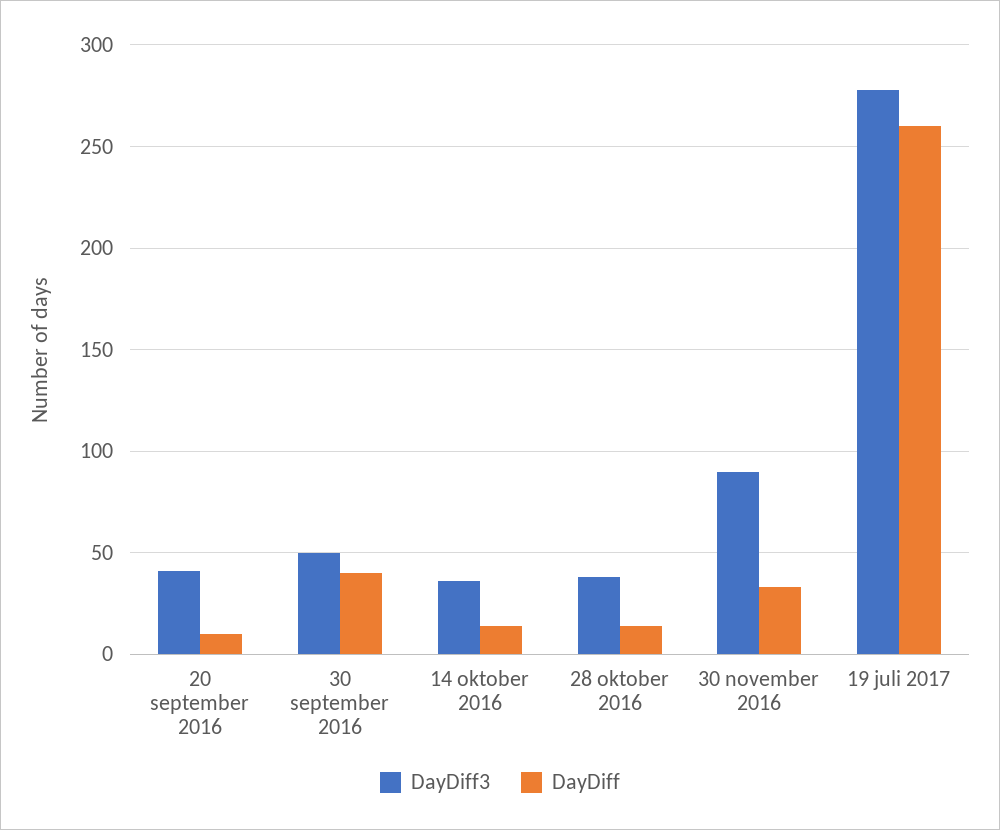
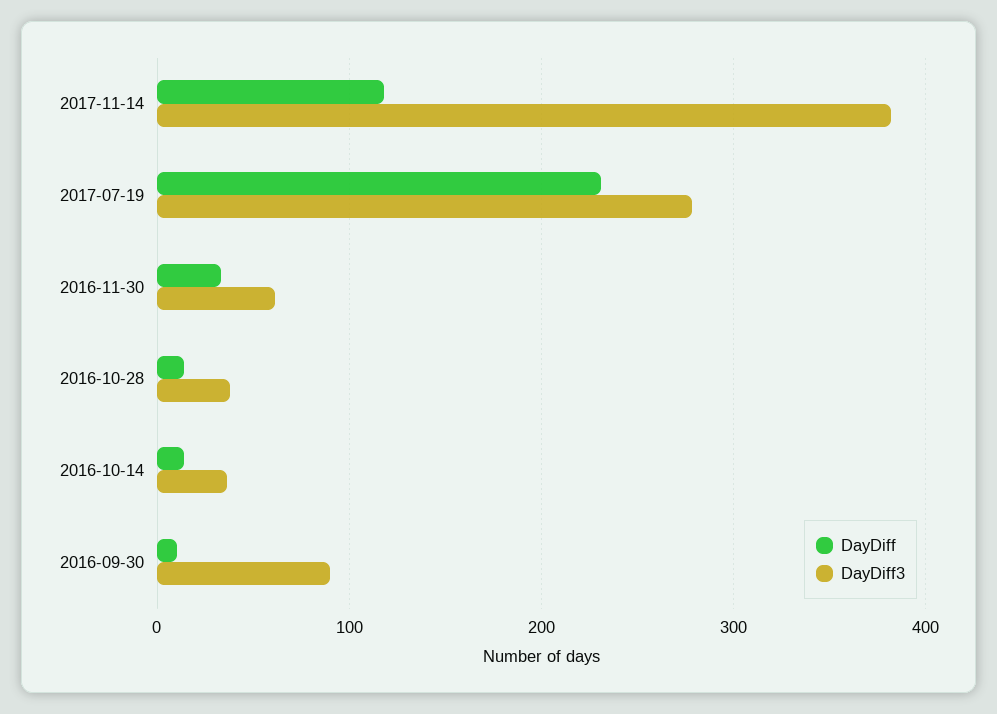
DayDiff3, 20 september 2016: 40 -> none
DayDiff, 20 september 2016: 10 -> none
DayDiff3, 30 september 2016: 50 -> 90
DayDiff, 30 september 2016: 40 -> 10
DayDiff3, 30 november 2016: 90 -> 60
DayDiff, 19 juli 2017: 260 -> 230
DayDiff, 2017-11-14: none -> 120
DayDiff3, 2017-11-14: none -> 380

